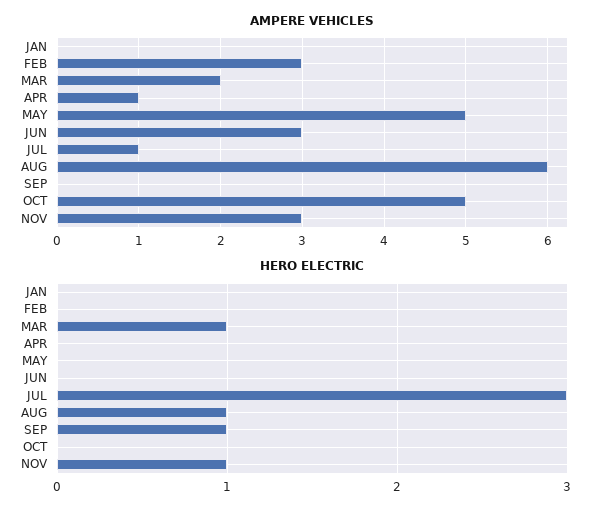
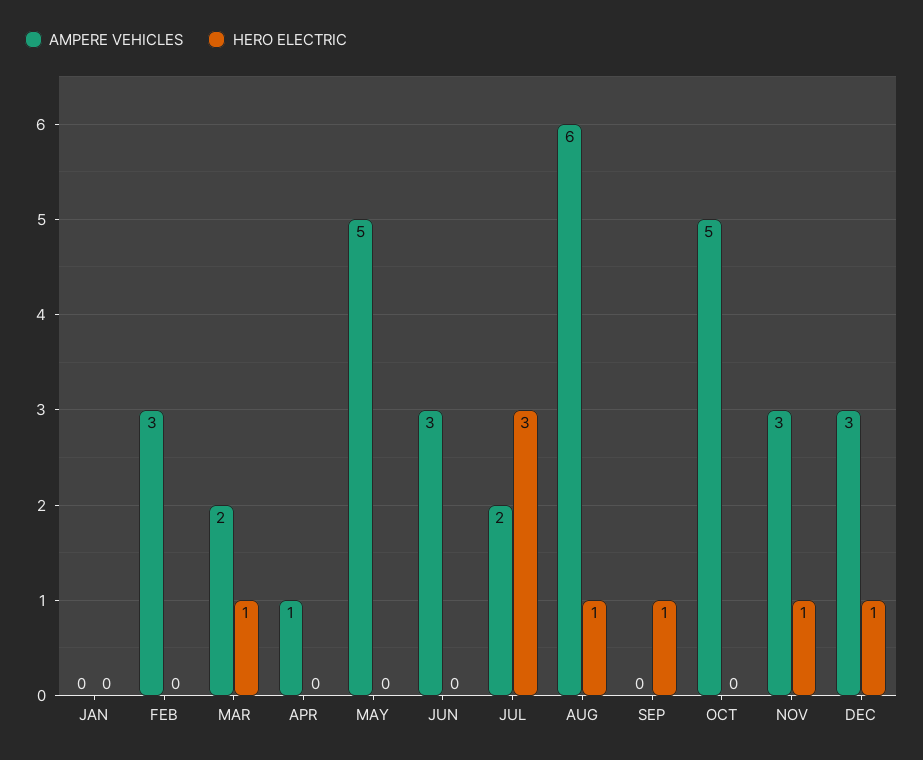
AMPERE VEHICLES, JUL: 1 -> 2
AMPERE VEHICLES, DEC: none -> 3
HERO ELECTRIC, DEC: none -> 1

